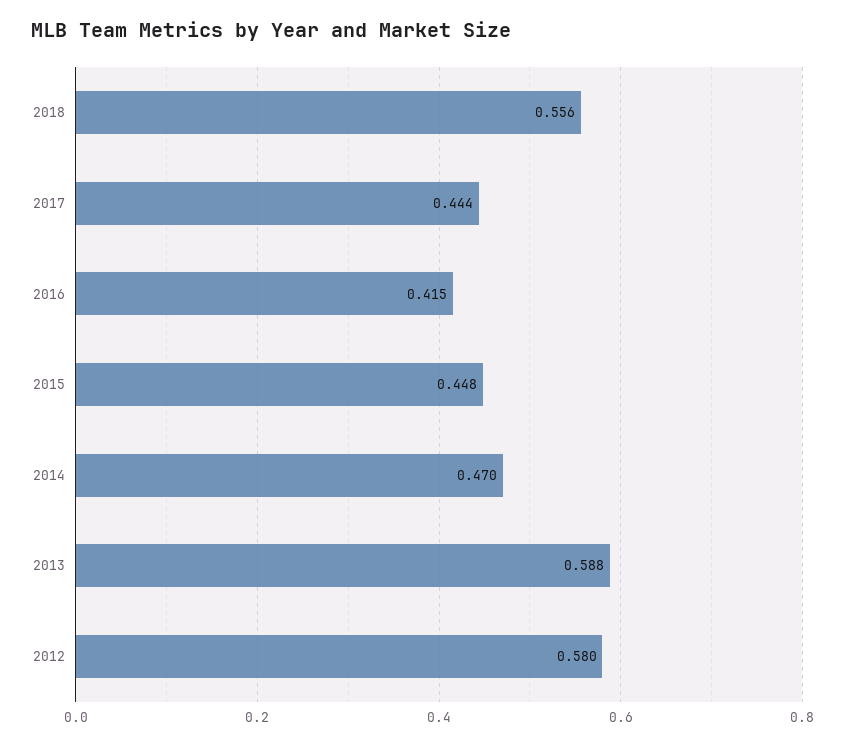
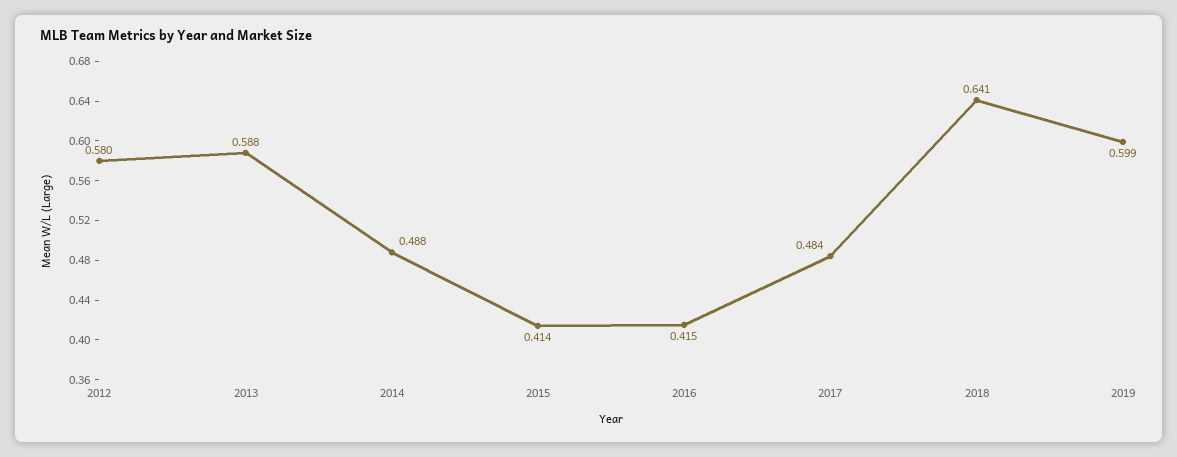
2018: 0.556 -> 0.641
2017: 0.444 -> 0.484
2015: 0.448 -> 0.414
2014: 0.47 -> 0.488
2019: none -> 0.599

